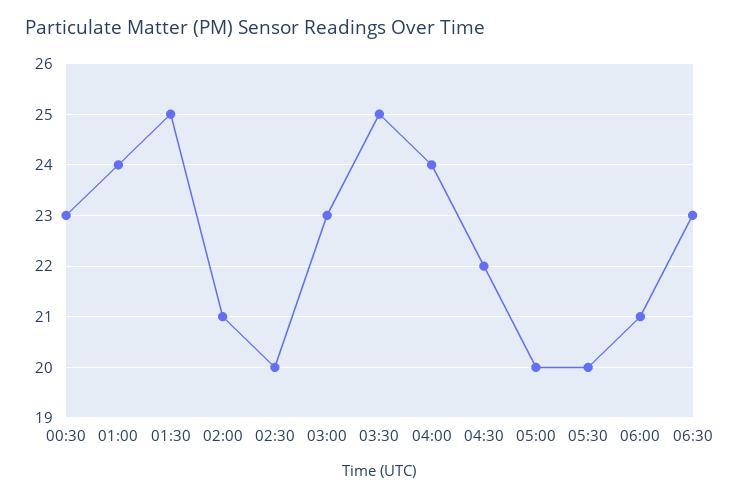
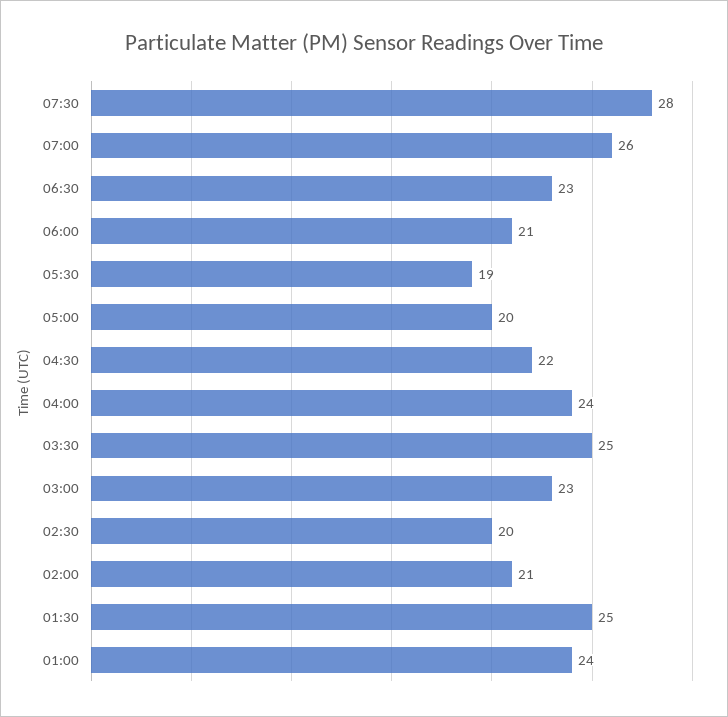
00:30: 23 -> none
05:30: 20 -> 19
07:30: none -> 28
07:00: none -> 26

